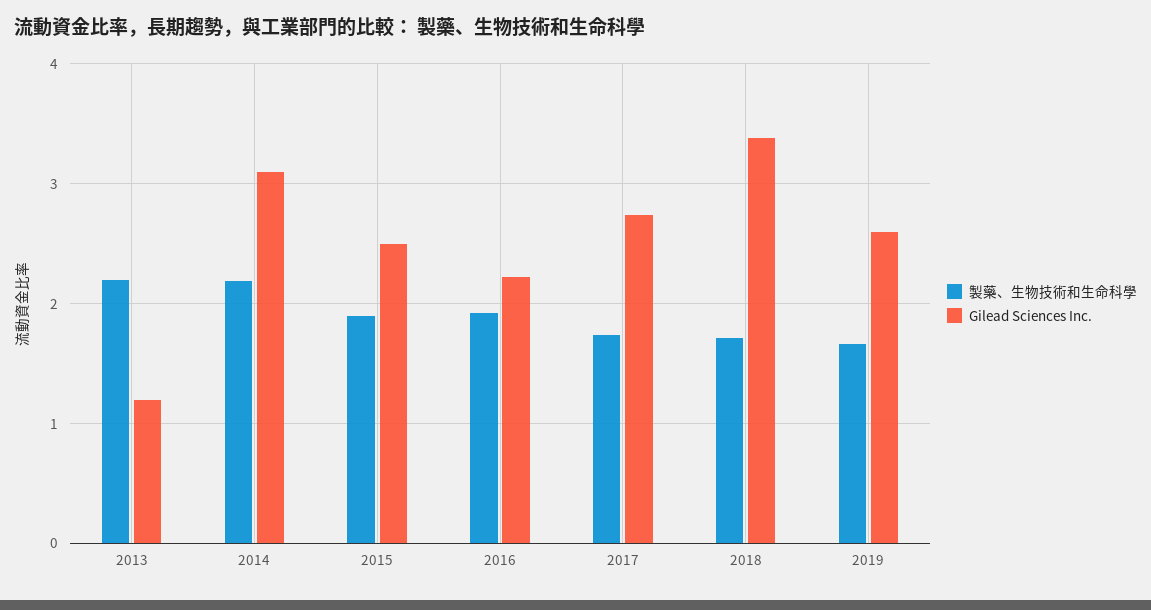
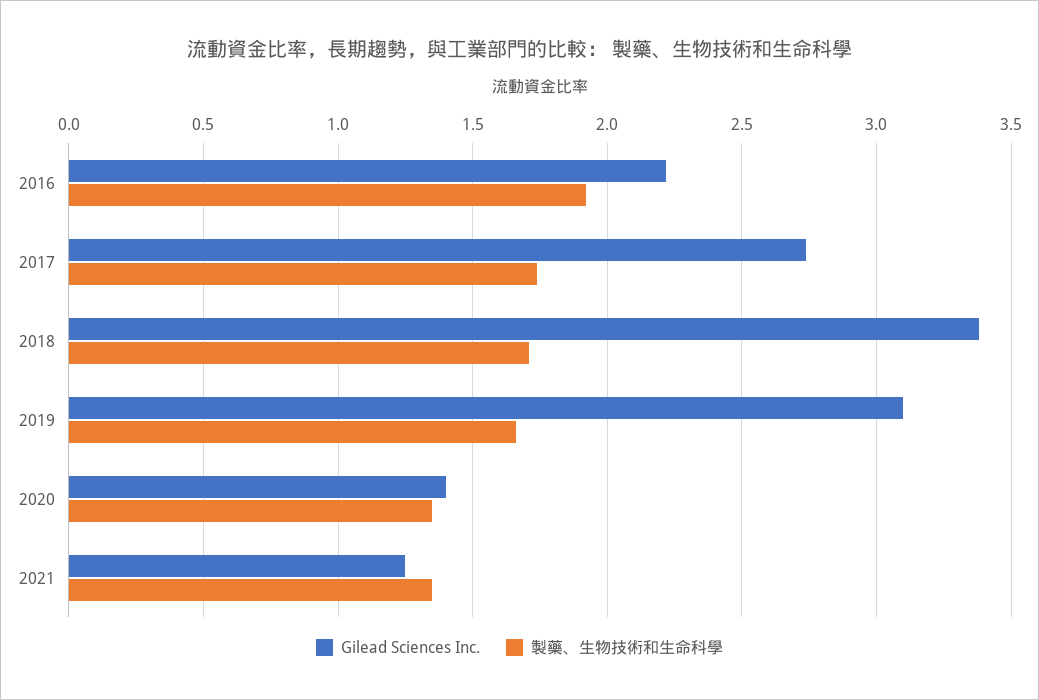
製藥、生物技術和生命科學, 2013: 2.2 -> none
Gilead Sciences Inc., 2013: 1.2 -> none
製藥、生物技術和生命科學, 2014: 2.2 -> none
Gilead Sciences Inc., 2014: 3.1 -> none
製藥、生物技術和生命科學, 2015: 1.9 -> none
Gilead Sciences Inc., 2015: 2.5 -> none
Gilead Sciences Inc., 2019: 2.6 -> 3.1
Gilead Sciences Inc., 2020: none -> 1.4
製藥、生物技術和生命科學, 2020: none -> 1.35
Gilead Sciences Inc., 2021: none -> 1.25
製藥、生物技術和生命科學, 2021: none -> 1.35

